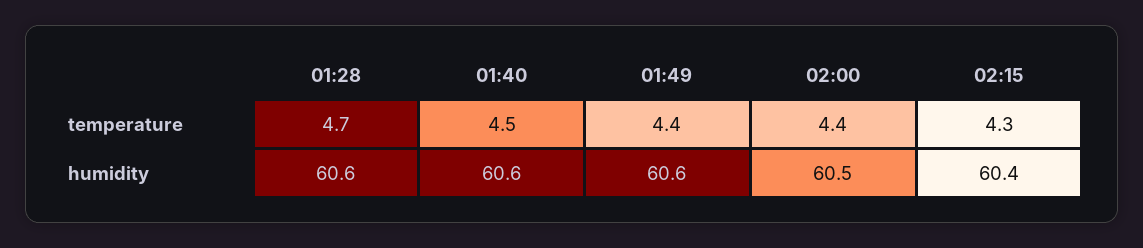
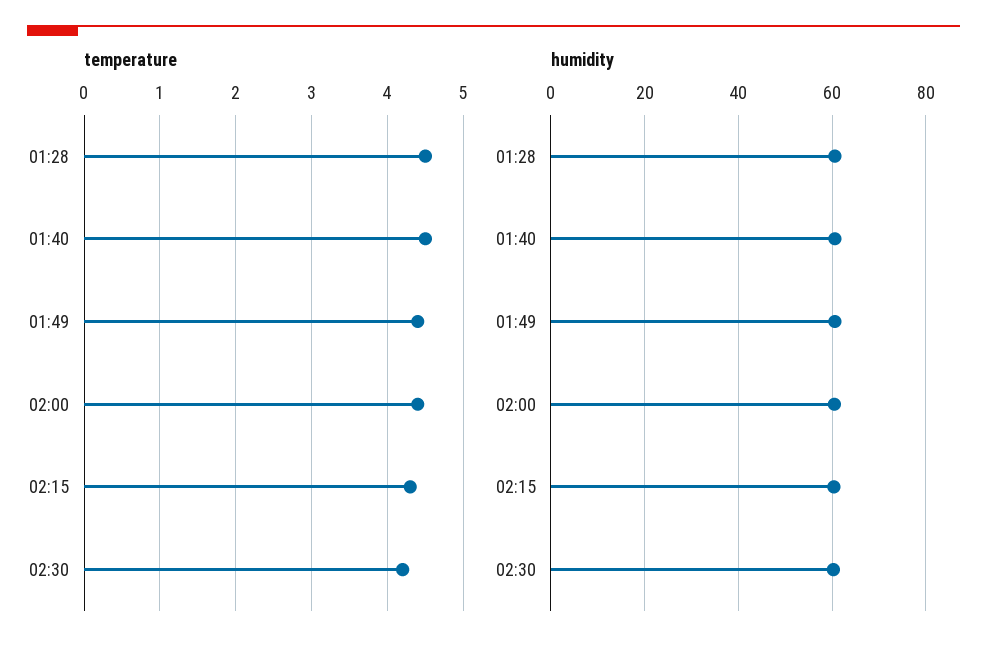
temperature, 01:28: 4.7 -> 4.5
temperature, 02:30: none -> 4.2
humidity, 02:30: none -> 60

